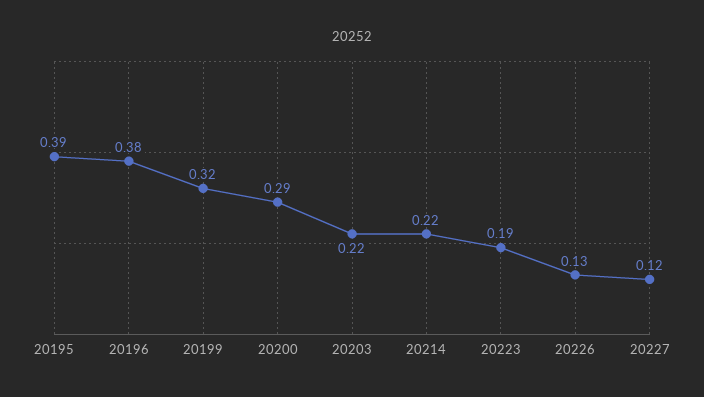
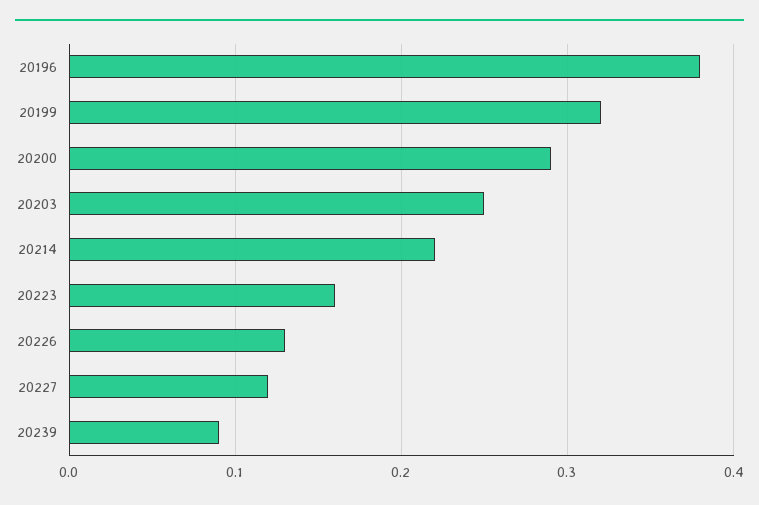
20195: 0.39 -> none
20203: 0.22 -> 0.25
20223: 0.19 -> 0.16
20239: none -> 0.09

